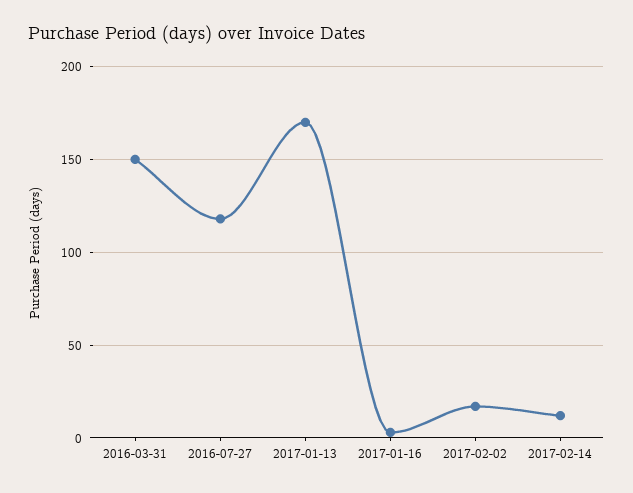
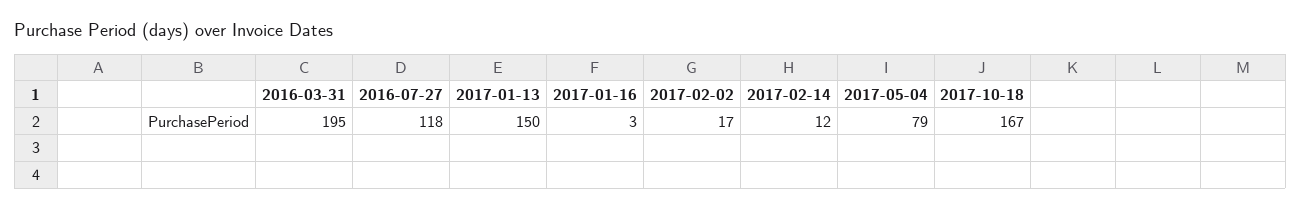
2016-03-31: 150 -> 195
2017-01-13: 170 -> 150
2017-05-04: none -> 79
2017-10-18: none -> 167

